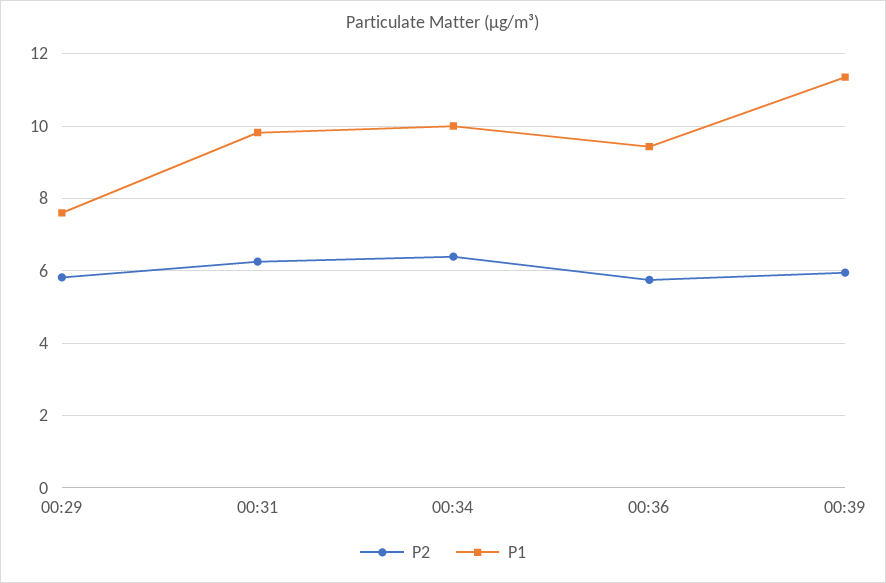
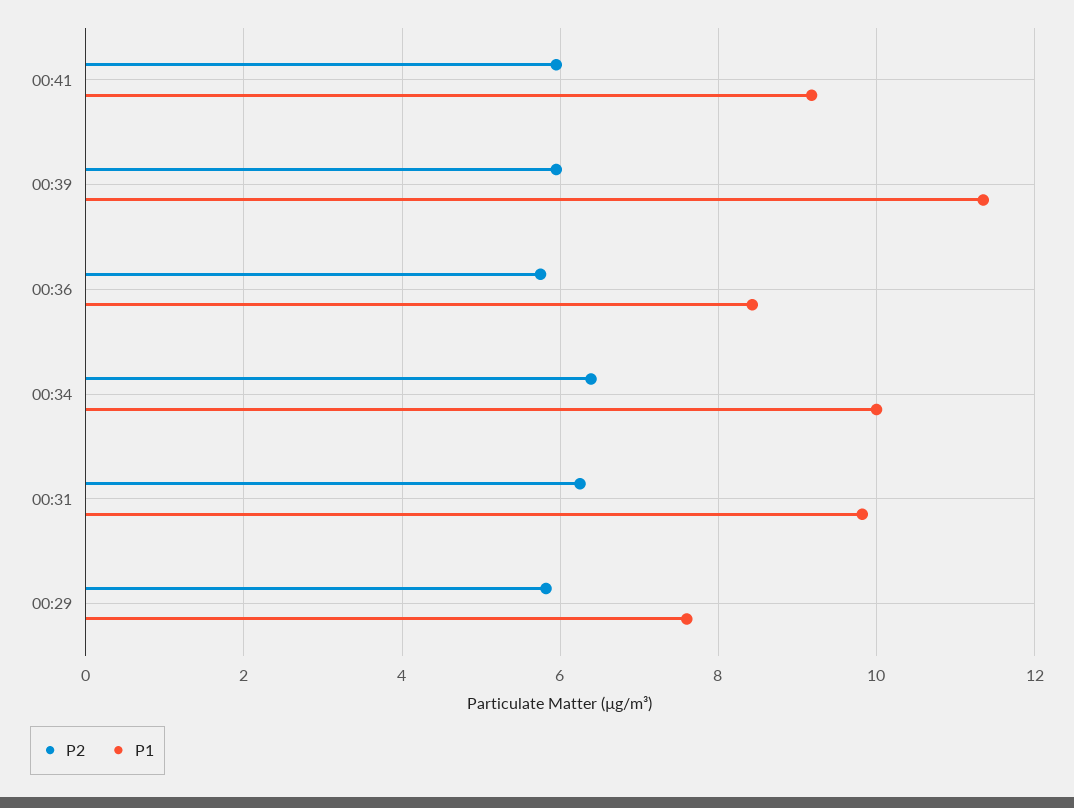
P1, 00:36: 9.4 -> 8.4
P2, 00:41: none -> 6
P1, 00:41: none -> 9.2

